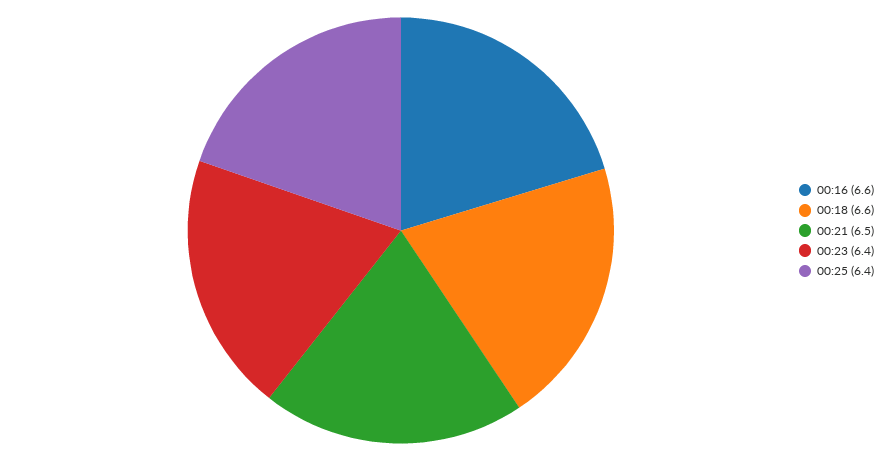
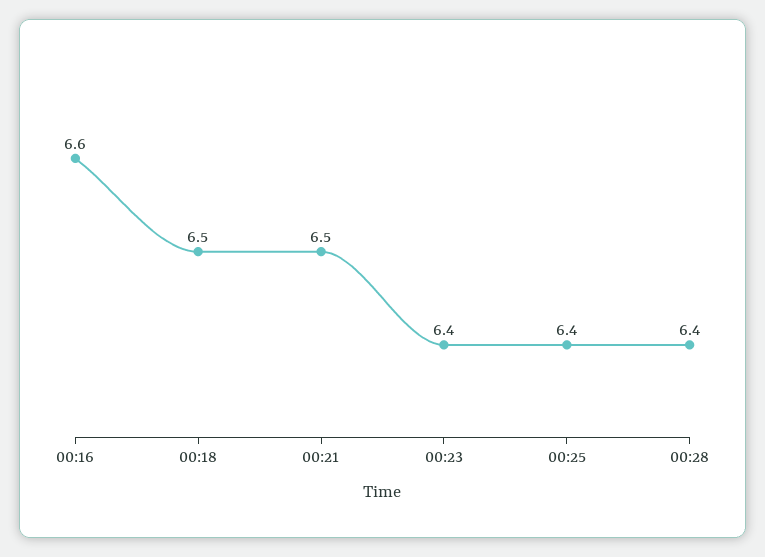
00:18: 6.6 -> 6.5
00:28: none -> 6.4

